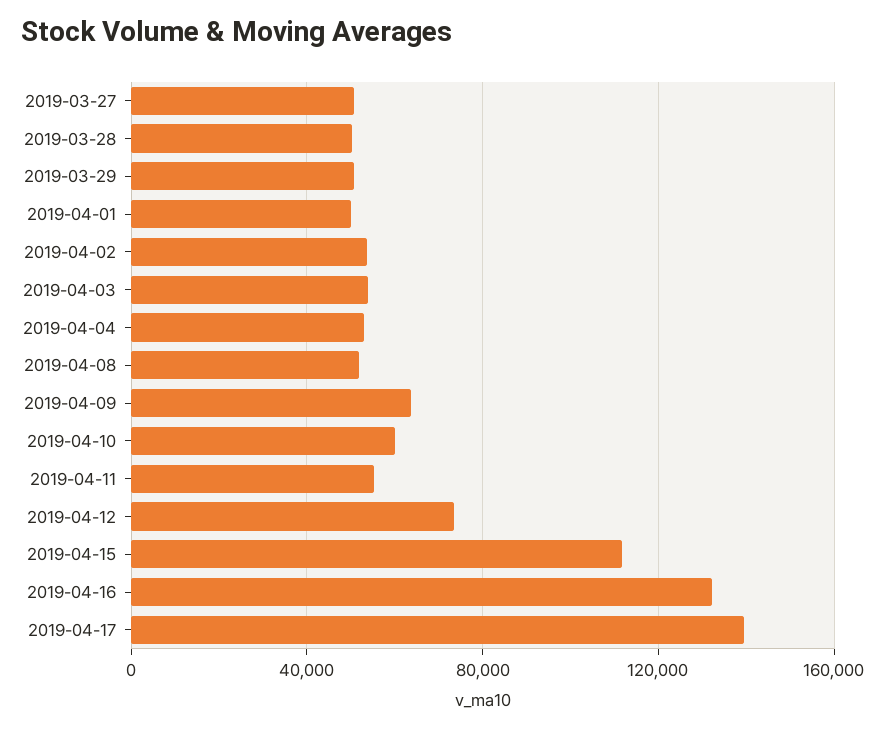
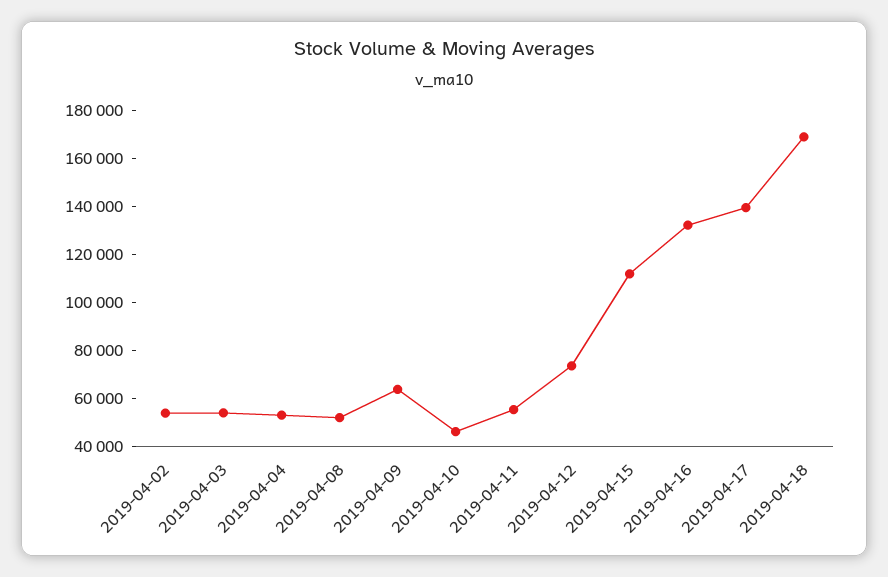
2019-03-27: 50000 -> none
2019-03-28: 50000 -> none
2019-03-29: 50000 -> none
2019-04-01: 50000 -> none
2019-04-10: 60000 -> 45000
2019-04-18: none -> 170000

